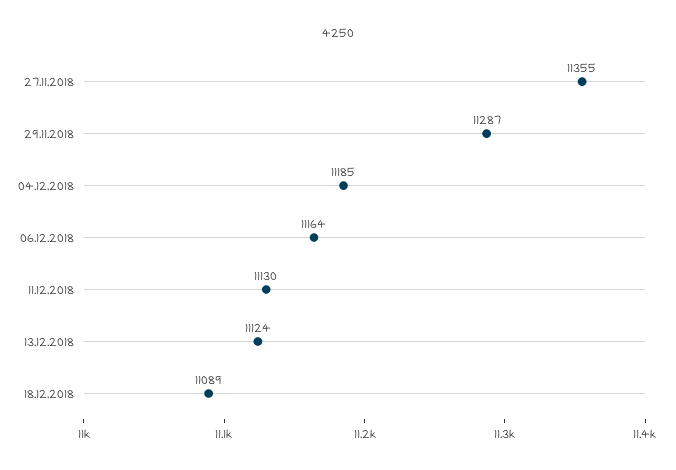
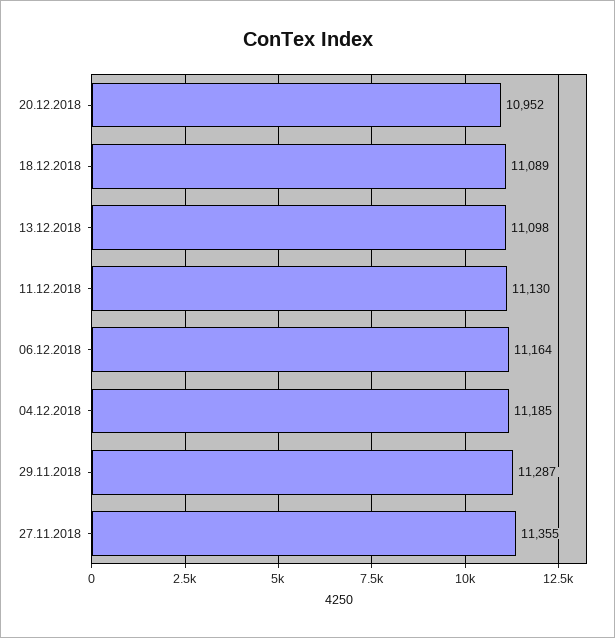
13.12.2018: 11124 -> 11098
20.12.2018: none -> 10952

